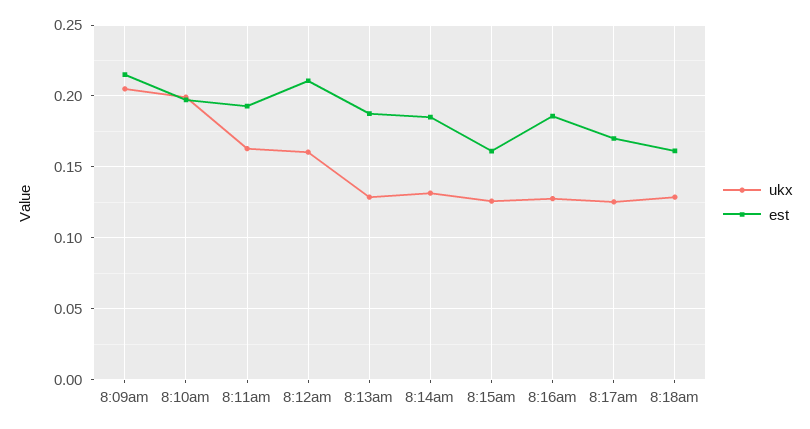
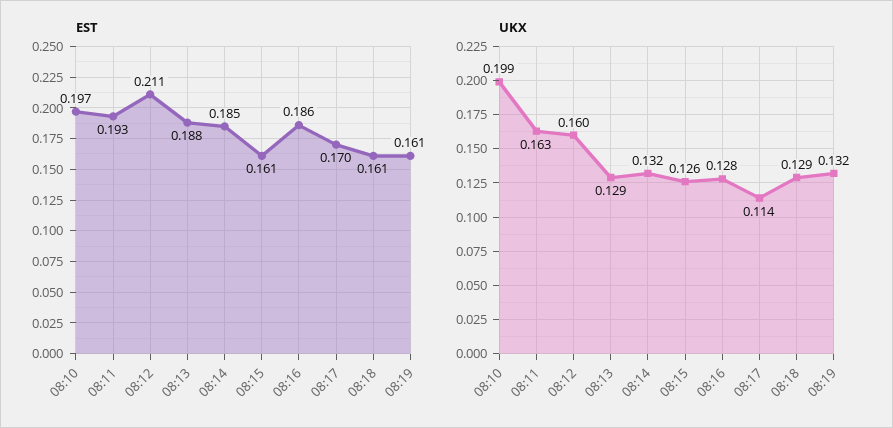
ukx, 8:09am: 0.205 -> none
est, 8:09am: 0.215 -> none
ukx, 8:17am: 0.125 -> 0.114
est, 08:19: none -> 0.161
ukx, 08:19: none -> 0.132

